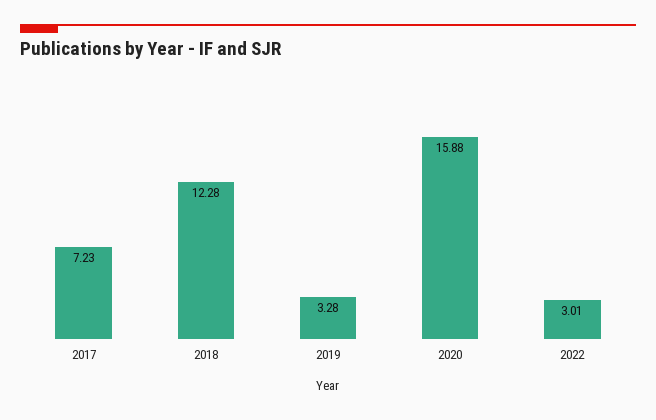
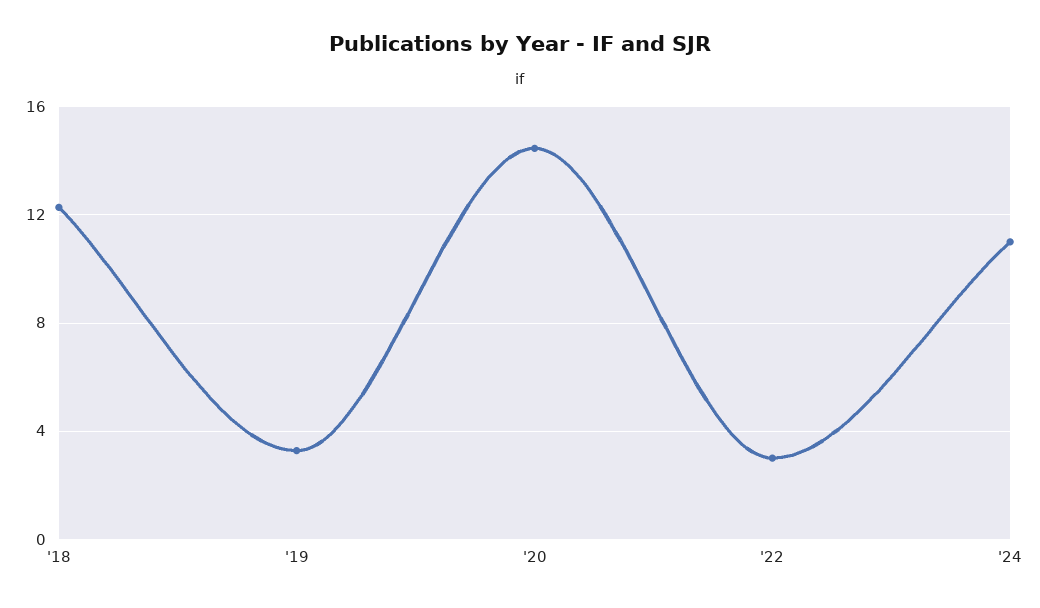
2017: 7.23 -> none
2020: 15.88 -> 14.5
'24: none -> 11

